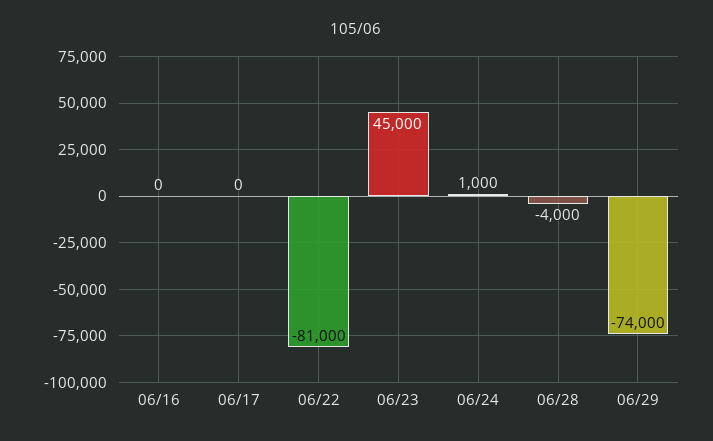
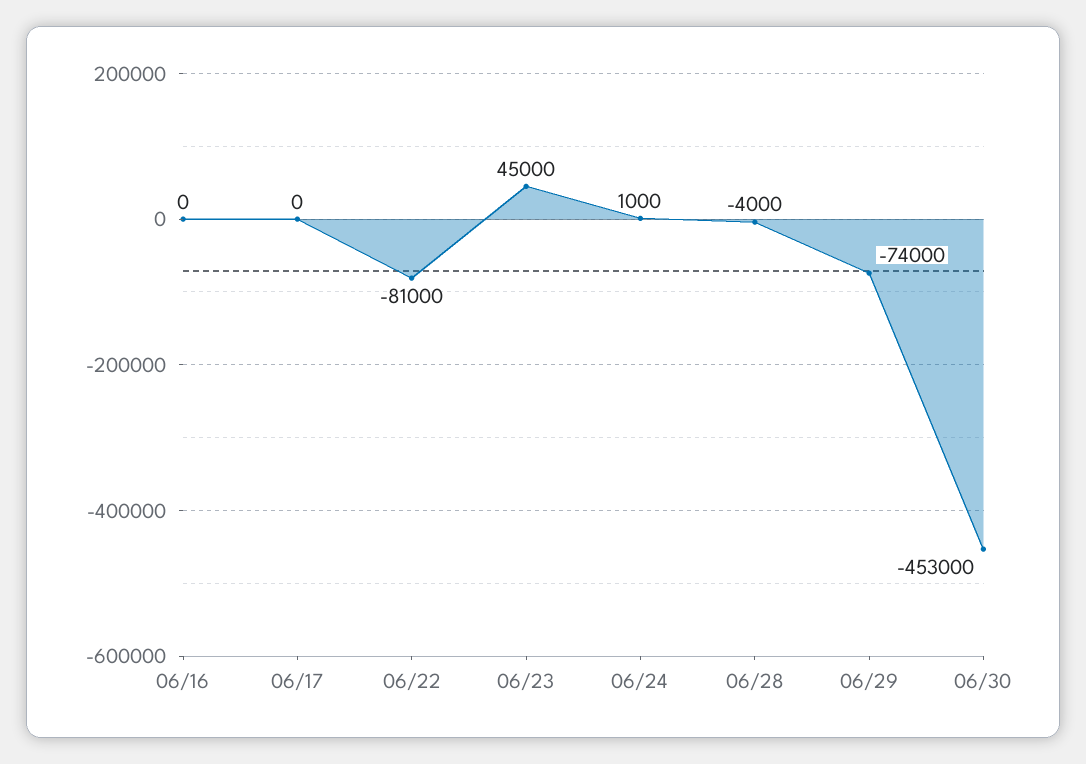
06/30: none -> -453000

